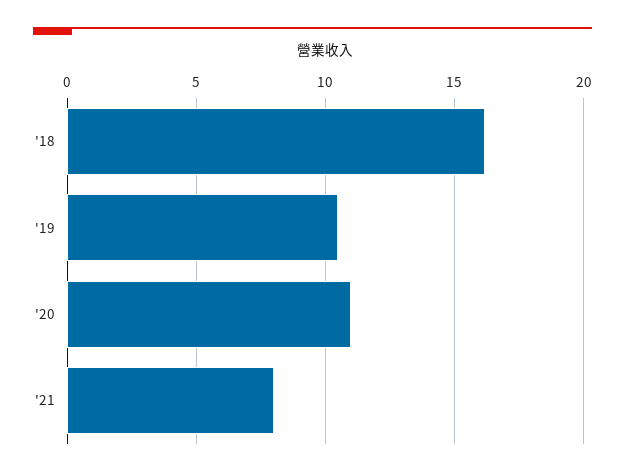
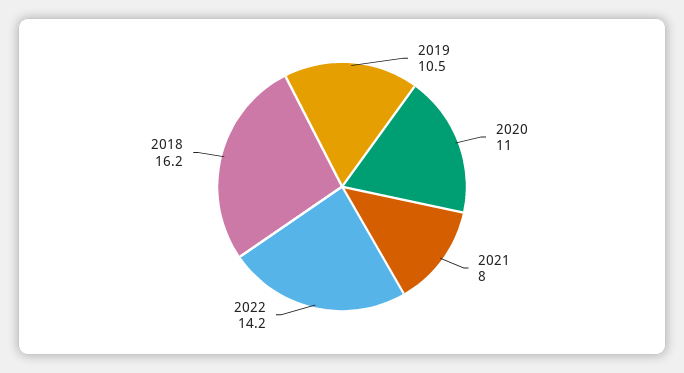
2022: none -> 14.2

